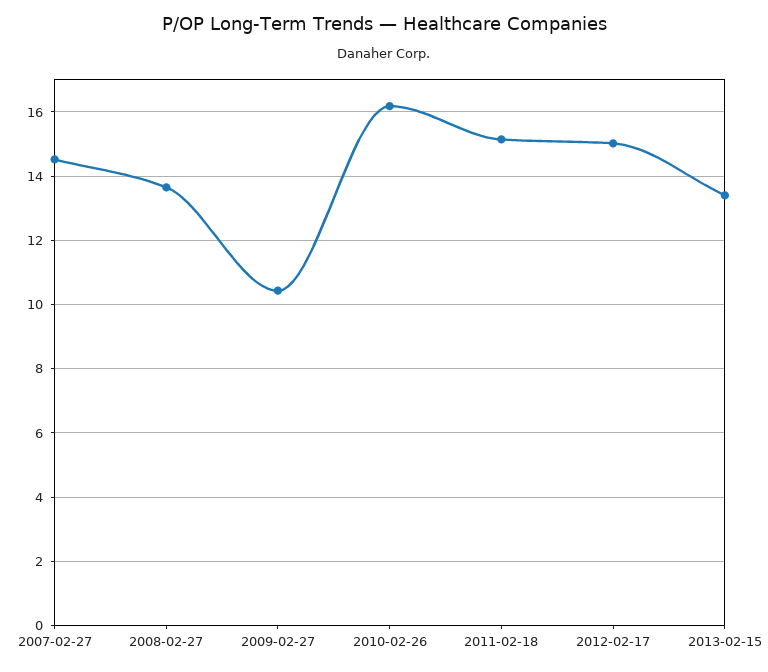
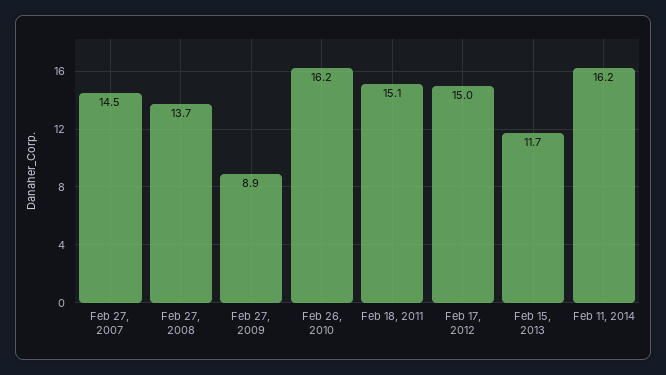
2009-02-27: 10.4 -> 8.9
2013-02-15: 13.4 -> 11.7
Feb 11, 2014: none -> 16.2

